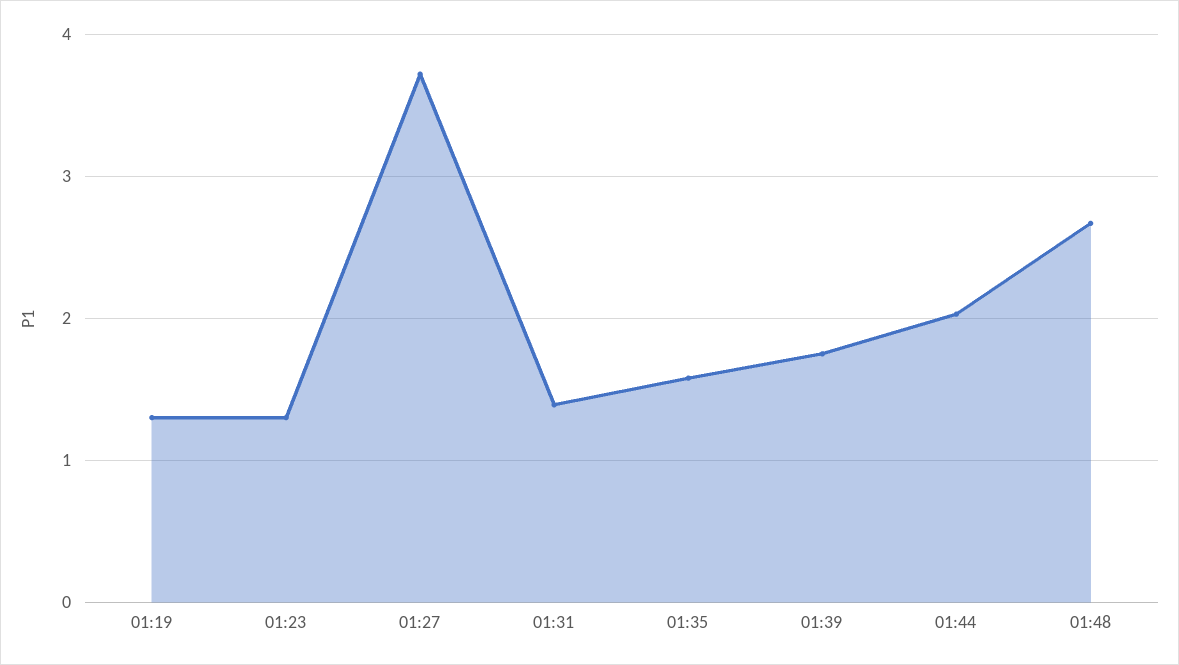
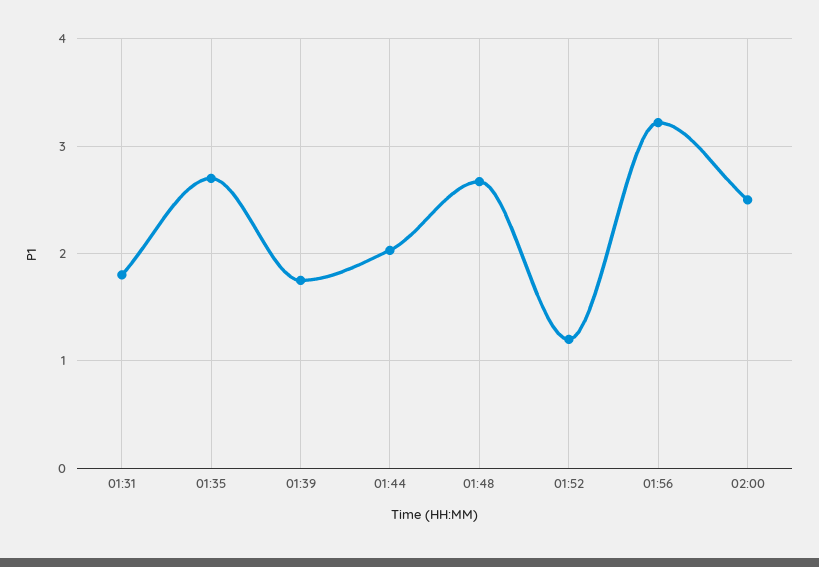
01:19: 1.3 -> none
01:23: 1.3 -> none
01:27: 3.7 -> none
01:31: 1.4 -> 1.8
01:35: 1.6 -> 2.7
01:52: none -> 1.2
01:56: none -> 3.2
02:00: none -> 2.5

